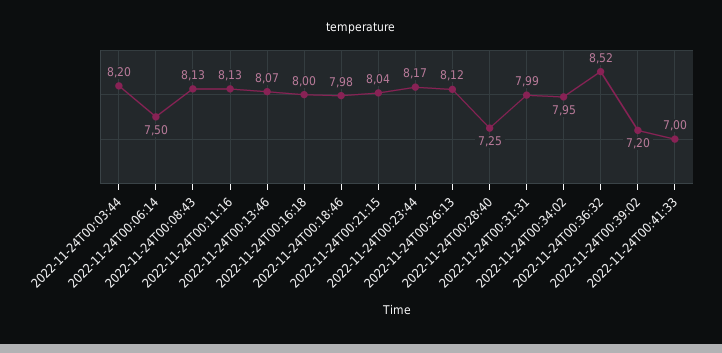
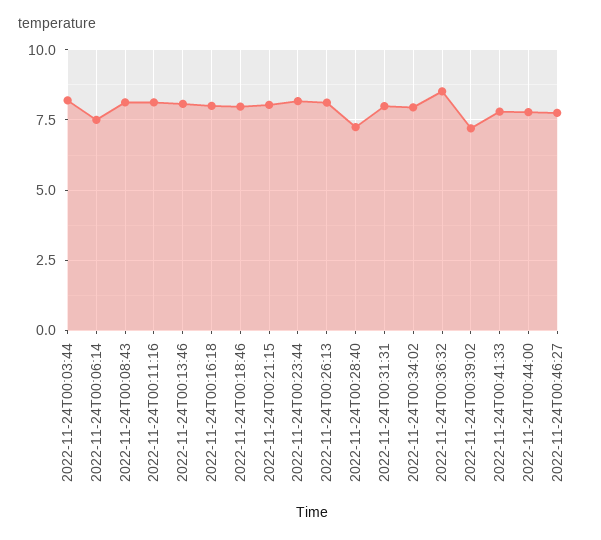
2022-11-24T00:41:33: 7 -> 7.75
2022-11-24T00:44:00: none -> 7.75
2022-11-24T00:46:27: none -> 7.75

